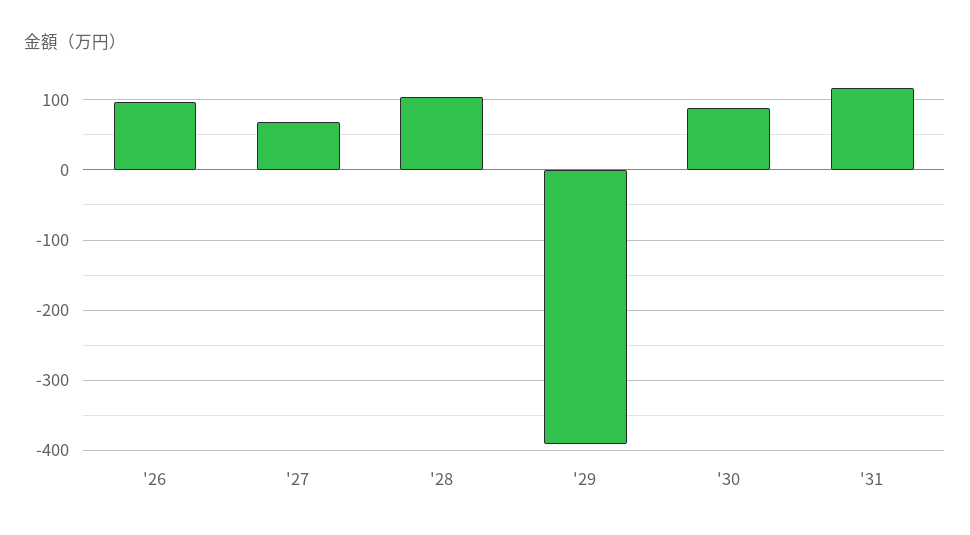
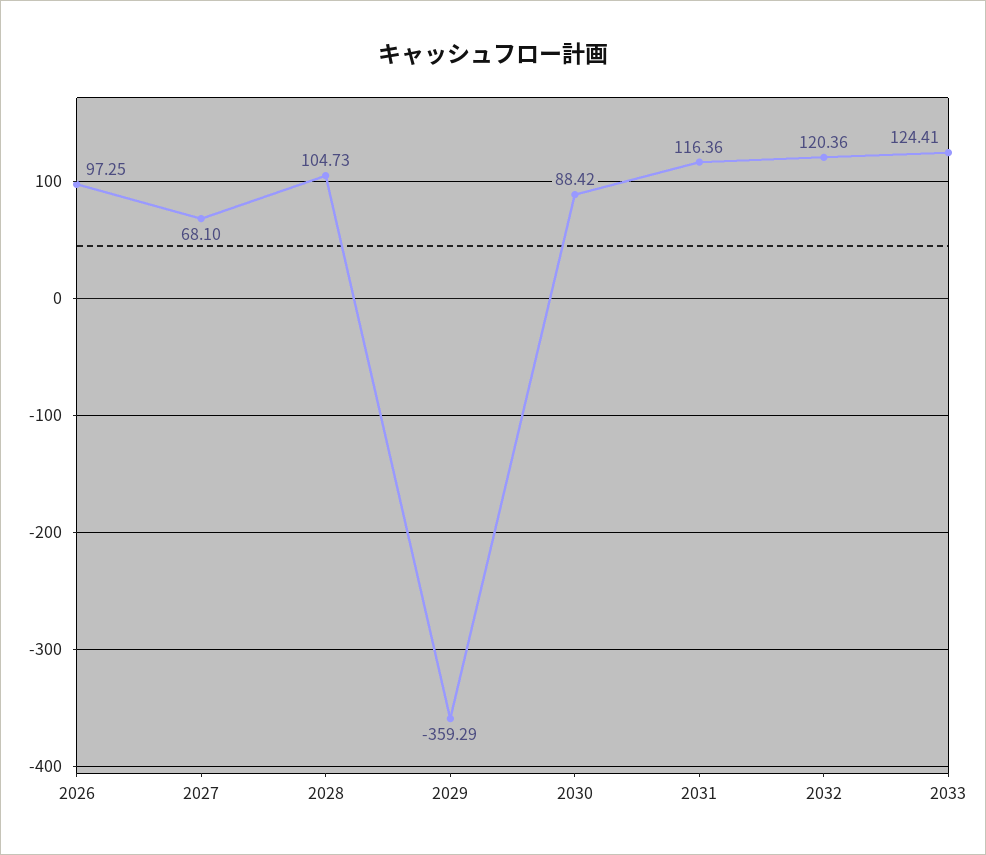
'29: -390 -> -359.29
2032: none -> 120.36
2033: none -> 124.41

